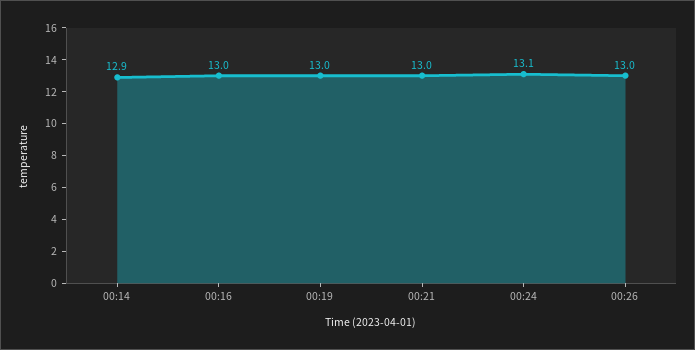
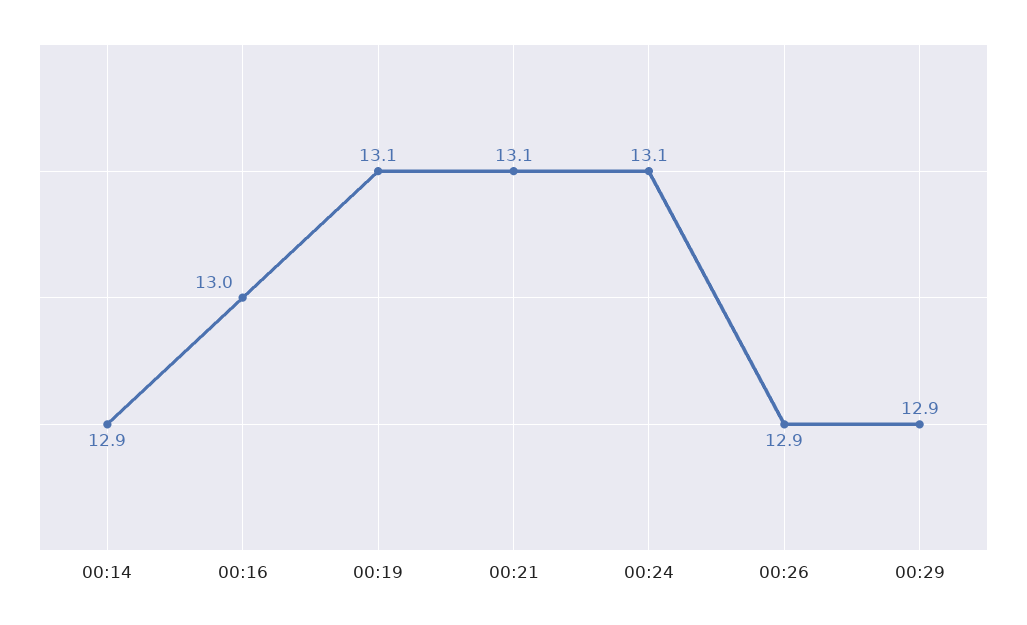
00:19: 13 -> 13.1
00:21: 13 -> 13.1
00:26: 13 -> 12.9
00:29: none -> 12.9

